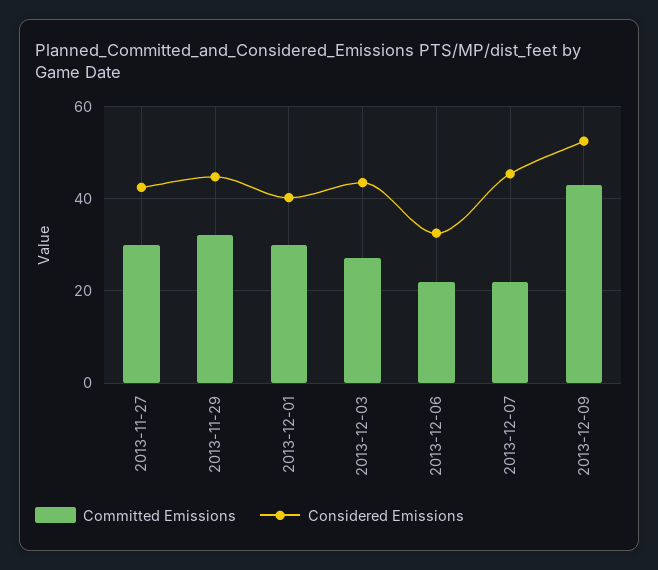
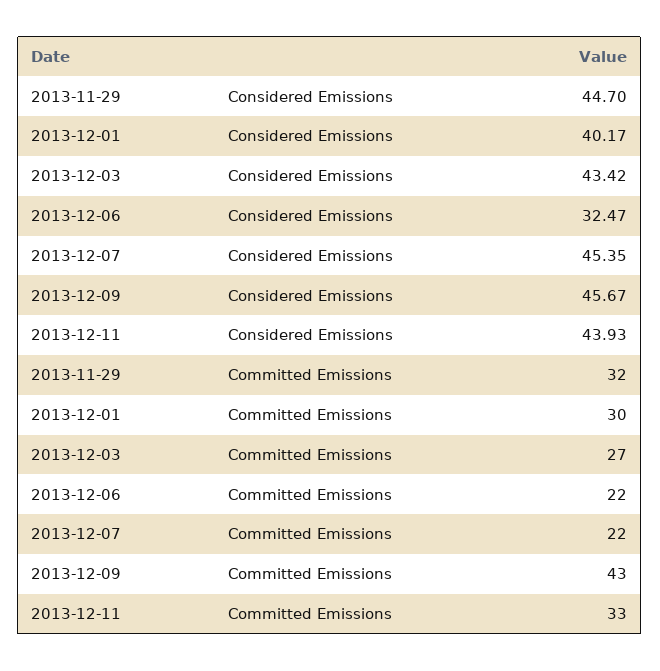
Committed Emissions, 2013-11-27: 30 -> none
Considered Emissions, 2013-11-27: 42 -> none
Considered Emissions, 2013-12-09: 52 -> 45.67
Considered Emissions, 2013-12-11: none -> 43.93
Committed Emissions, 2013-12-11: none -> 33

